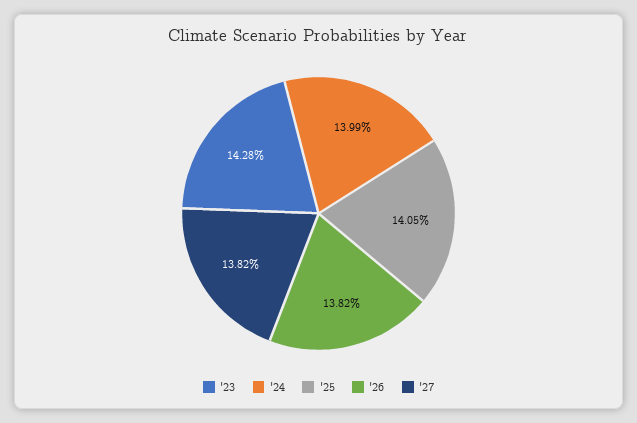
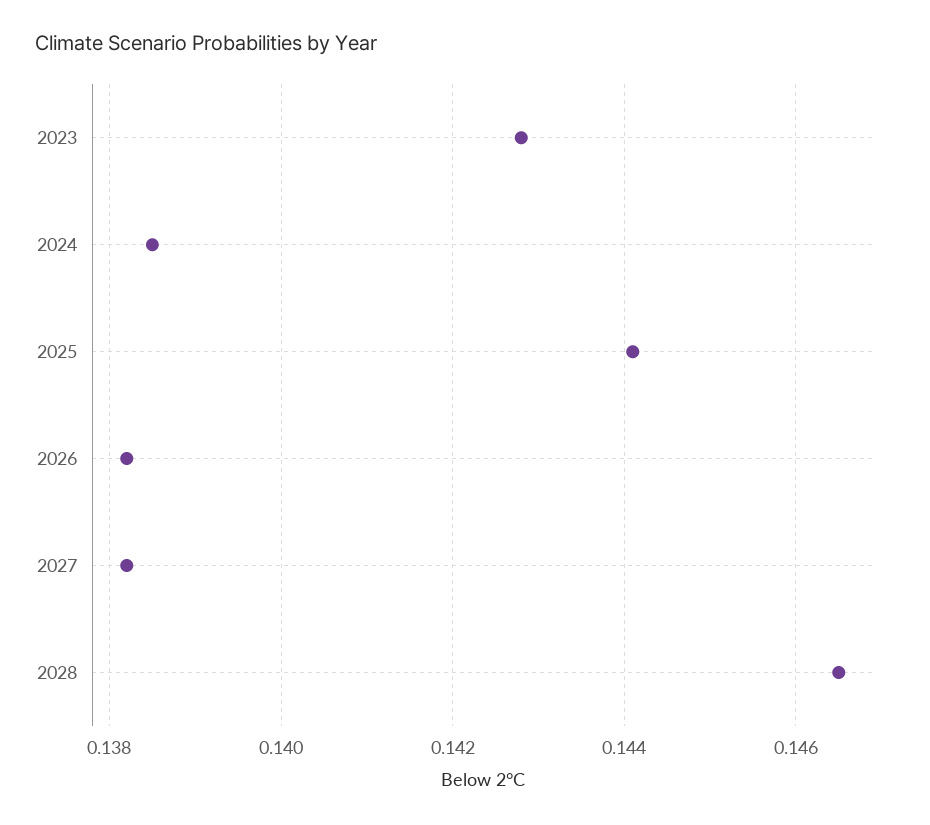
'24: 0.1399 -> 0.1385
'25: 0.1405 -> 0.144
2028: none -> 0.1465

